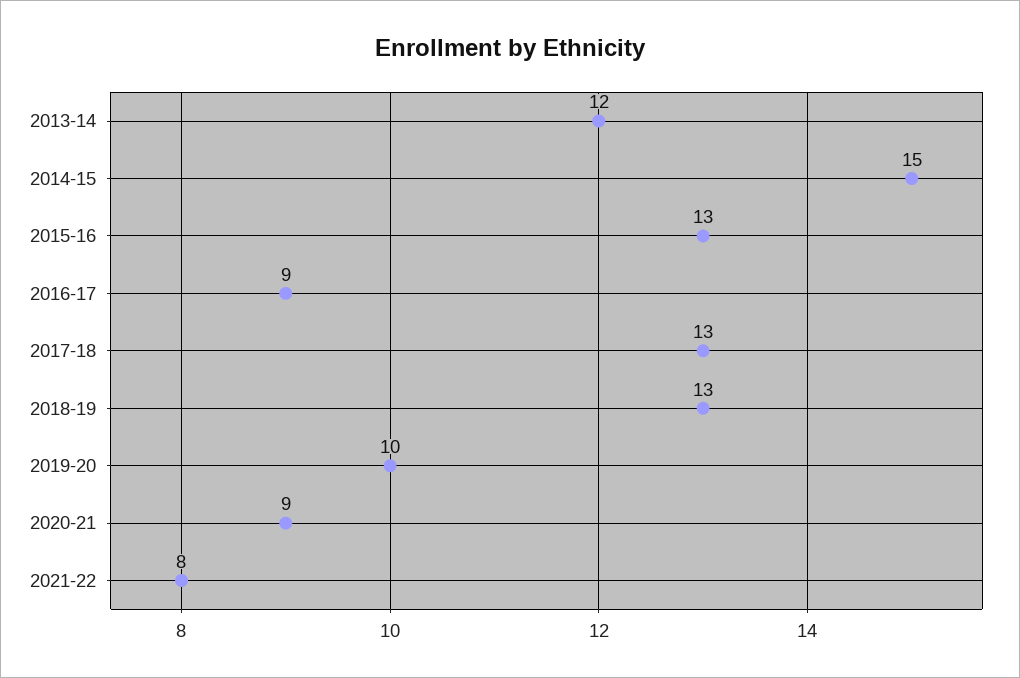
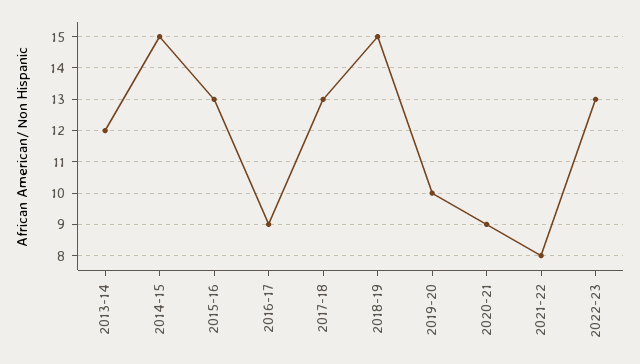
2018-19: 13 -> 15
2022-23: none -> 13

